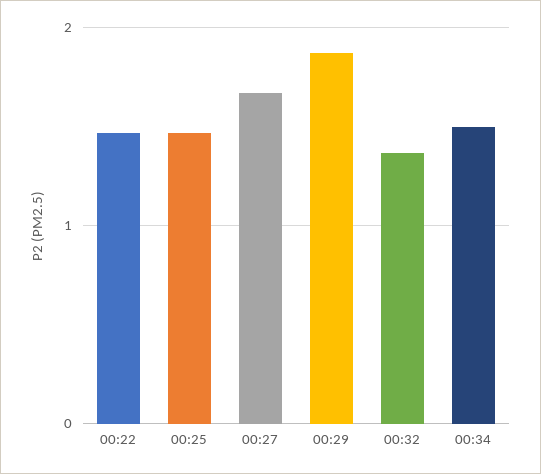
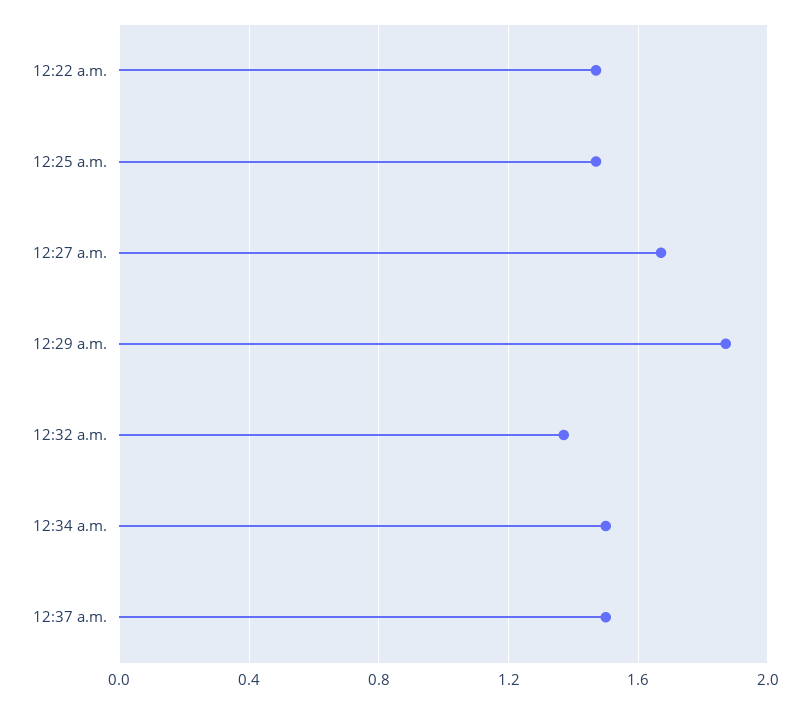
12:37 a.m.: none -> 1.5

